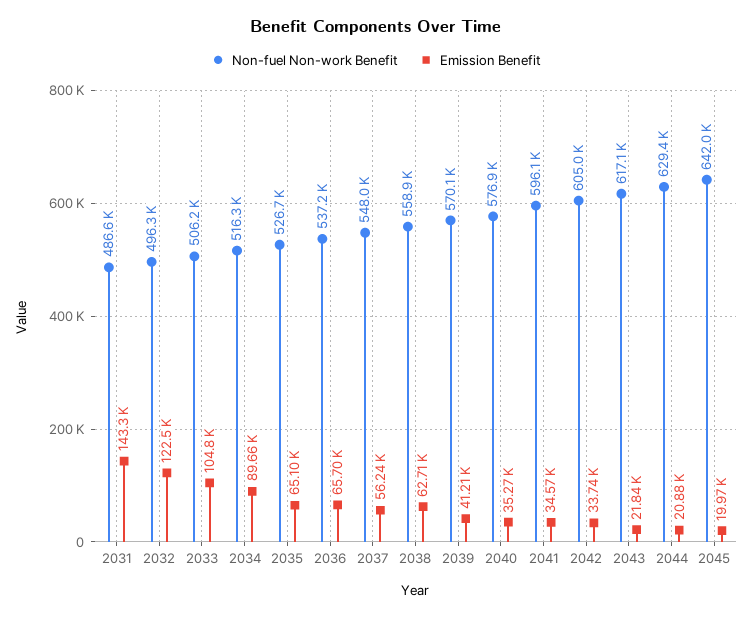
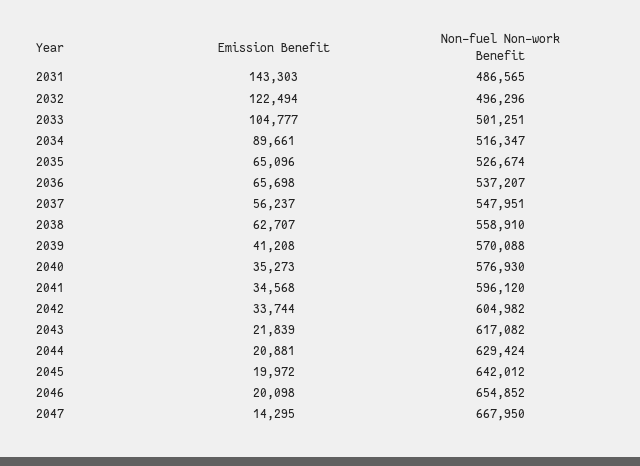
Non-fuel Non-work Benefit, 2033: 506200 -> 501251
Emission Benefit, 2046: none -> 20098
Non-fuel Non-work Benefit, 2046: none -> 654852
Emission Benefit, 2047: none -> 14295
Non-fuel Non-work Benefit, 2047: none -> 667950

